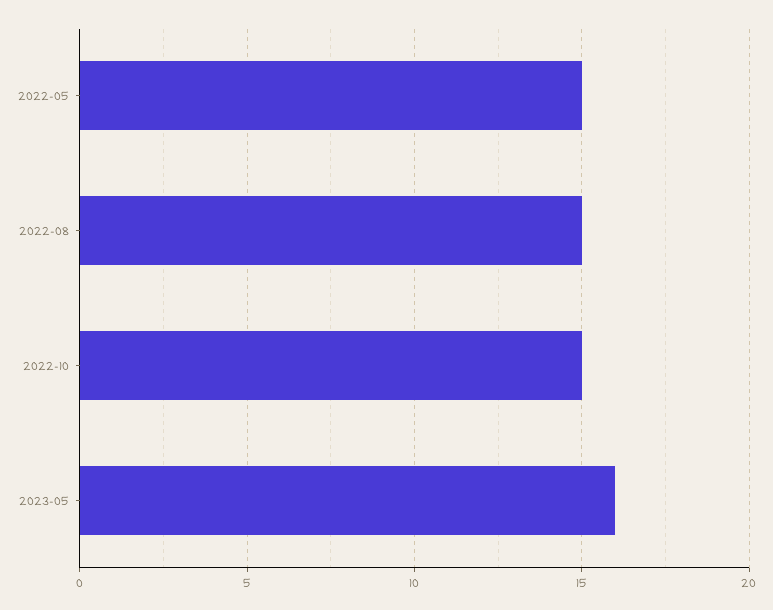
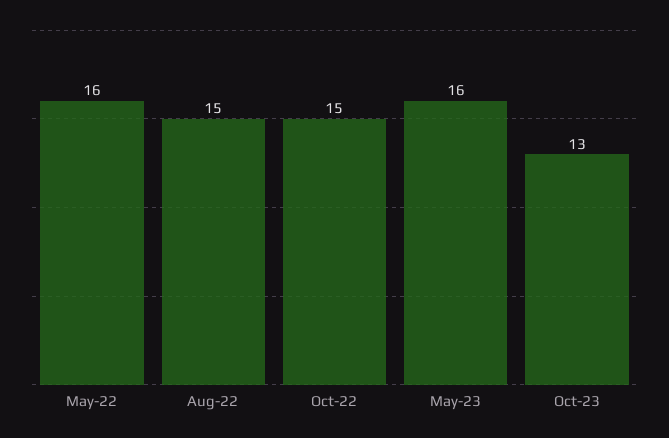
2022-05: 15 -> 16
Oct-23: none -> 13

